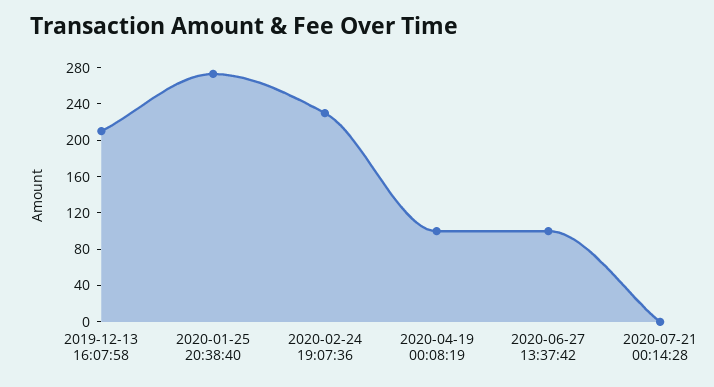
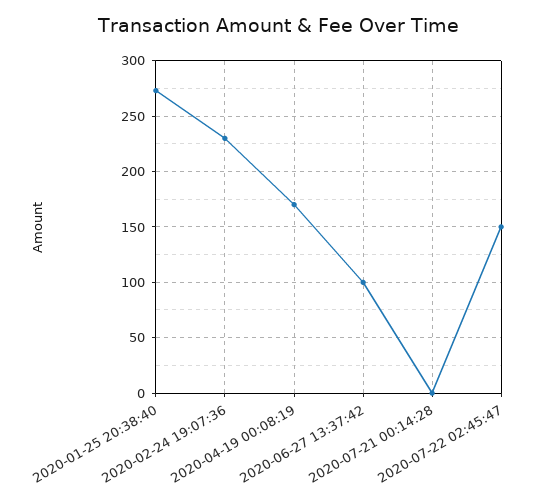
2019-12-13 16:07:58: 210 -> none
2020-04-19 00:08:19: 100 -> 170
2020-07-22 02:45:47: none -> 150

